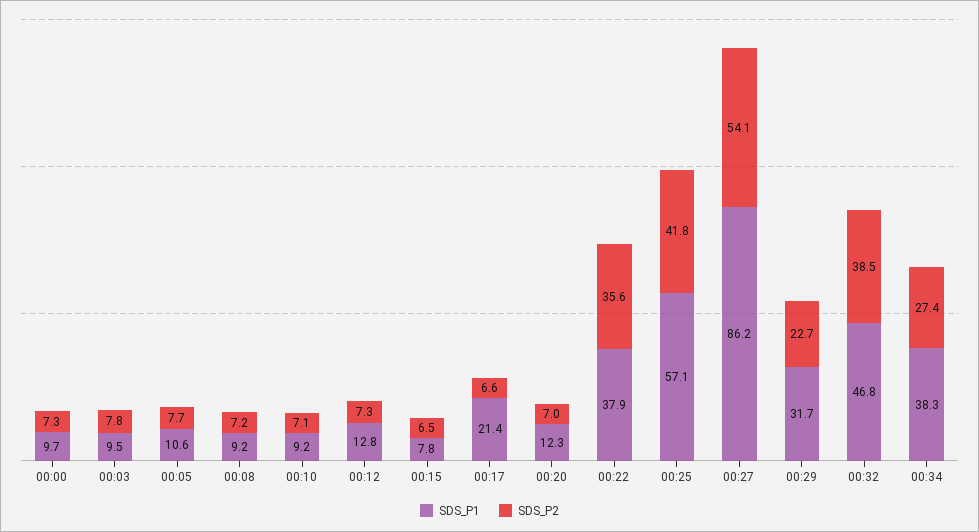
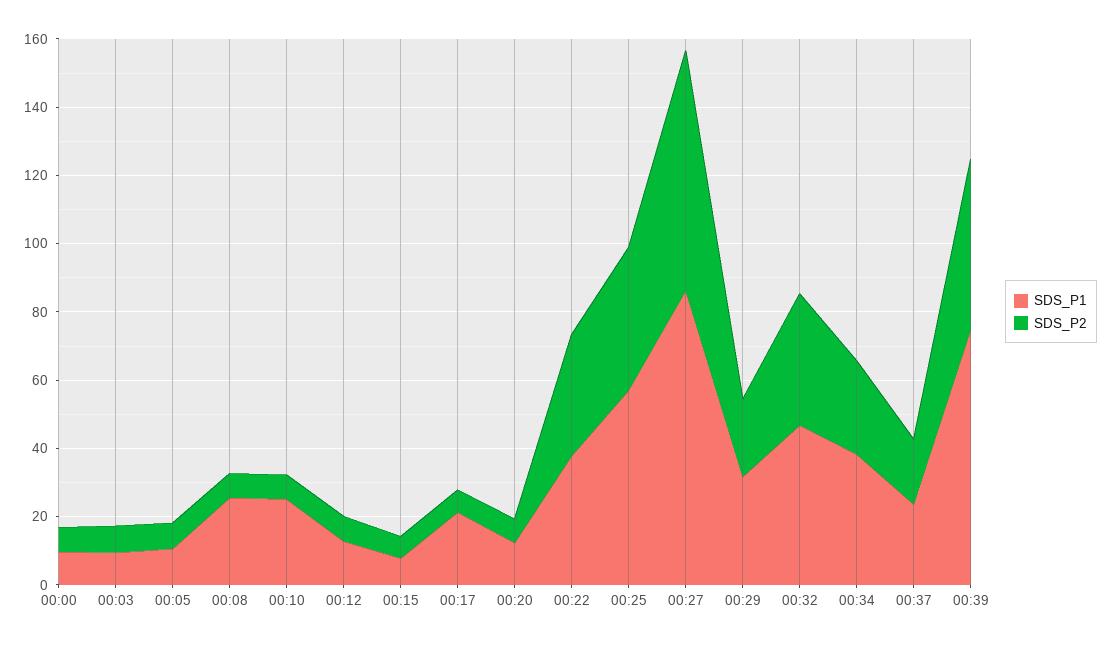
SDS_P1, 00:08: 9.2 -> 25
SDS_P1, 00:10: 9.2 -> 25
SDS_P2, 00:27: 54.1 -> 70
SDS_P1, 00:37: none -> 25
SDS_P2, 00:37: none -> 20
SDS_P1, 00:39: none -> 75
SDS_P2, 00:39: none -> 50

